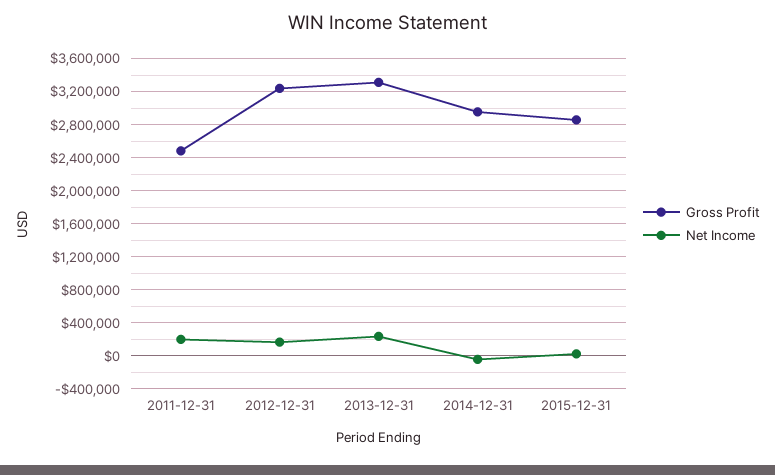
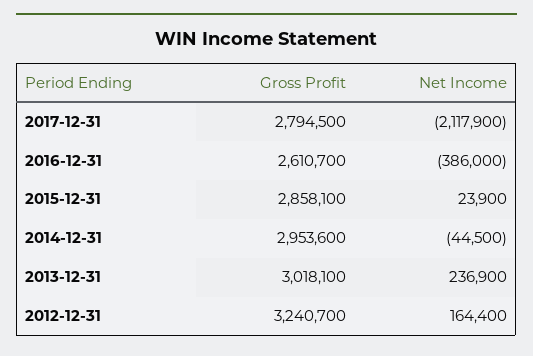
Gross Profit, 2011-12-31: 2500000 -> none
Net Income, 2011-12-31: 200000 -> none
Gross Profit, 2013-12-31: 3300000 -> 3018100
Gross Profit, 2017-12-31: none -> 2794500
Net Income, 2017-12-31: none -> -2117900
Gross Profit, 2016-12-31: none -> 2610700
Net Income, 2016-12-31: none -> -386000

